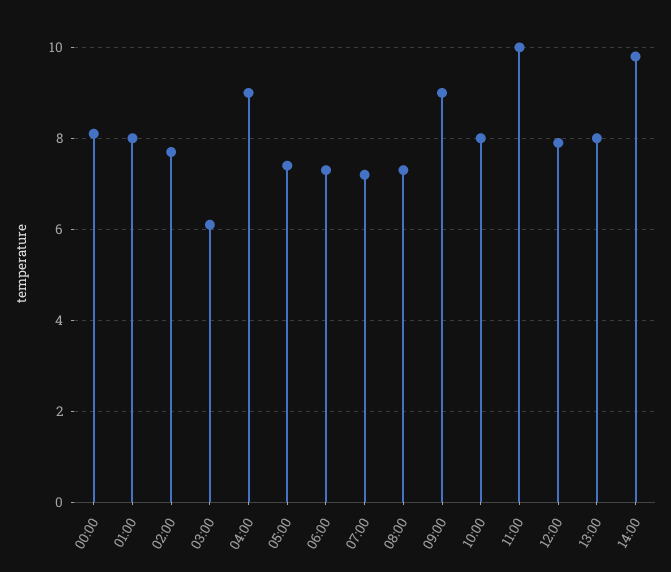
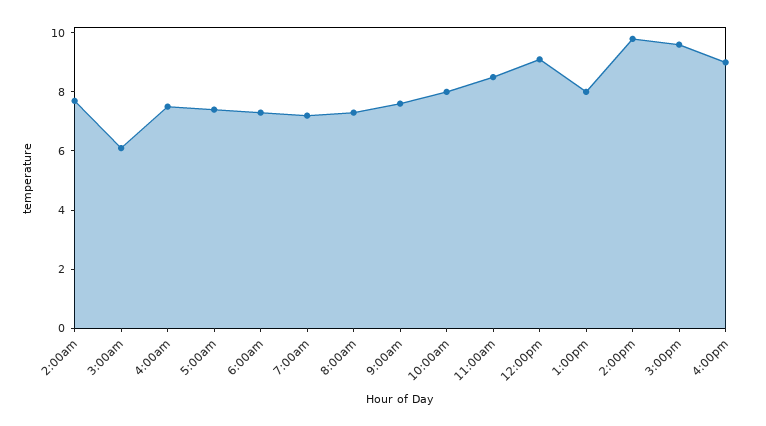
00:00: 8 -> none
01:00: 8 -> none
04:00: 9 -> 7.5
09:00: 9 -> 7.5
11:00: 10 -> 8.5
12:00: 8 -> 9
3:00pm: none -> 9.5
4:00pm: none -> 9

